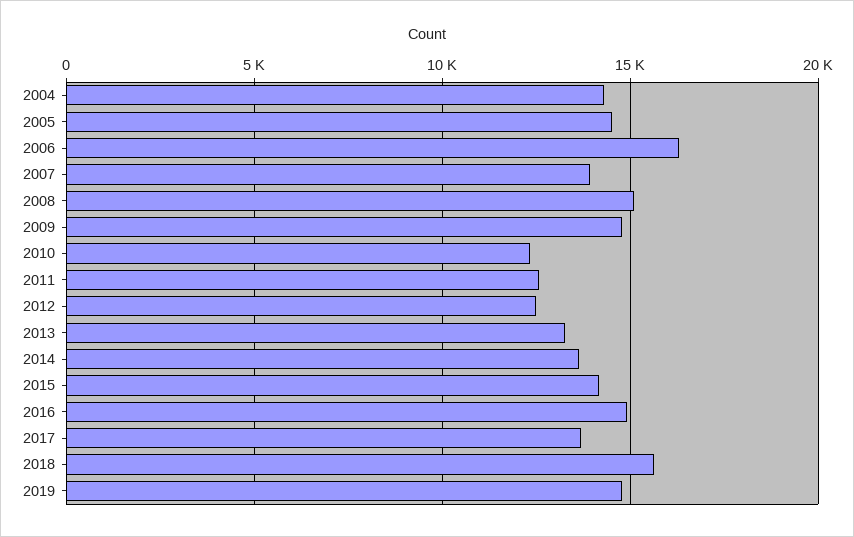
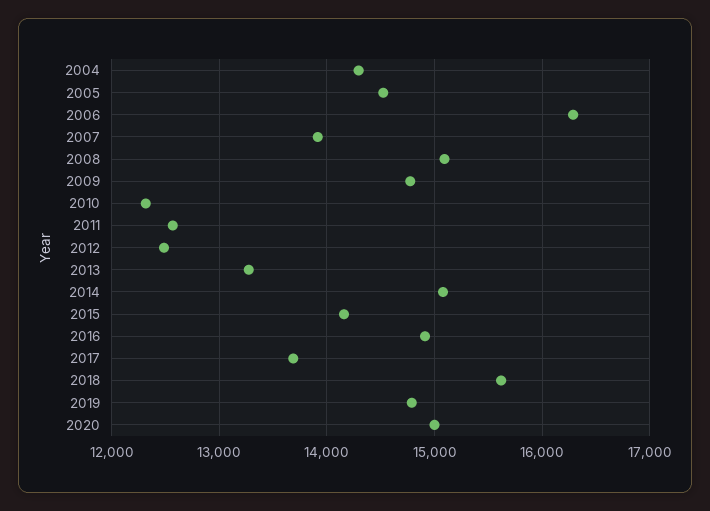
2014: 13500 -> 15100
2020: none -> 15000

